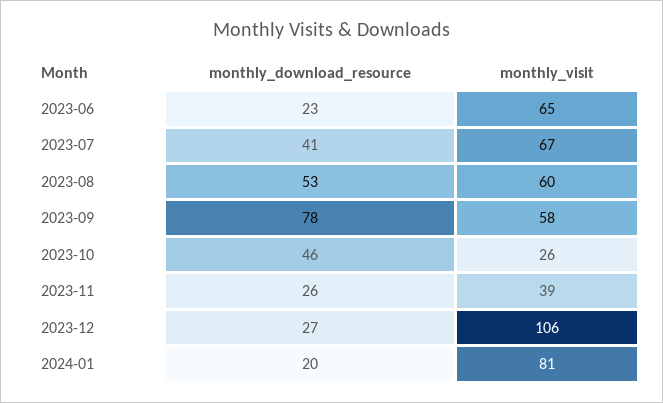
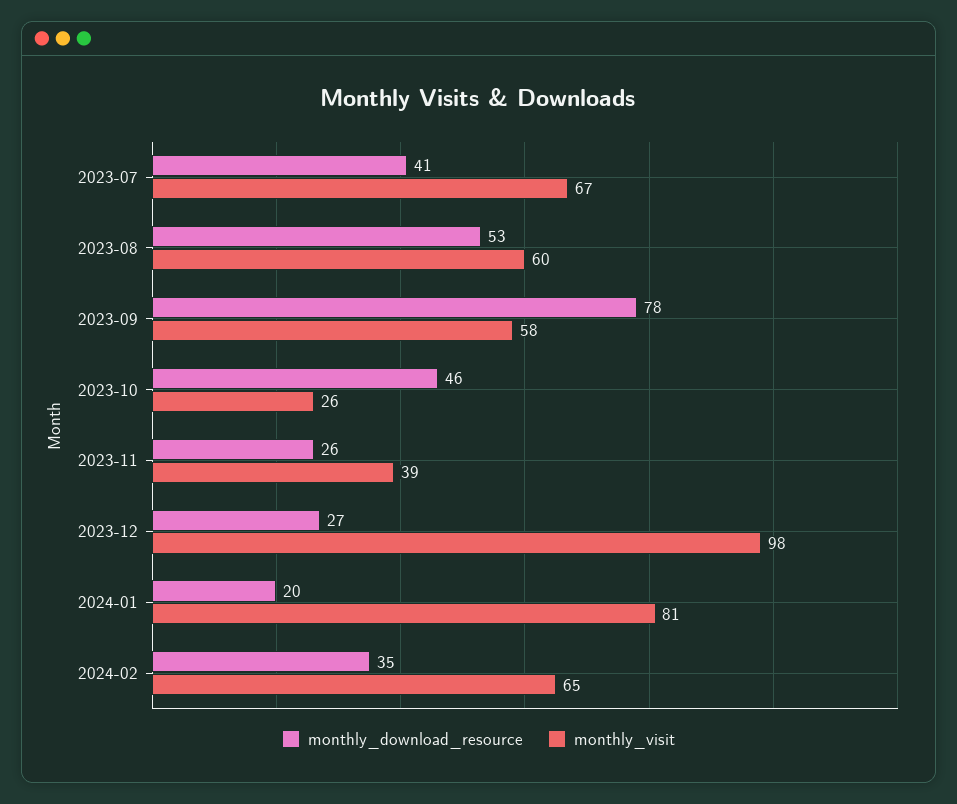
monthly_download_resource, 2023-06: 23 -> none
monthly_visit, 2023-06: 65 -> none
monthly_visit, 2023-12: 106 -> 98
monthly_download_resource, 2024-02: none -> 35
monthly_visit, 2024-02: none -> 65

